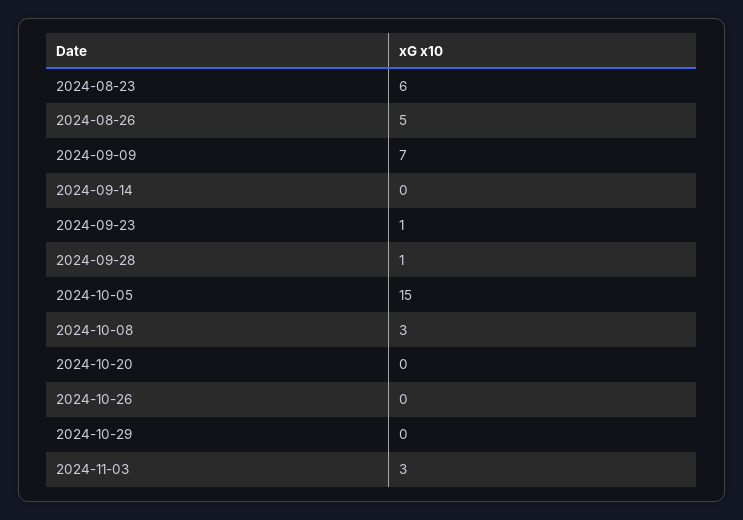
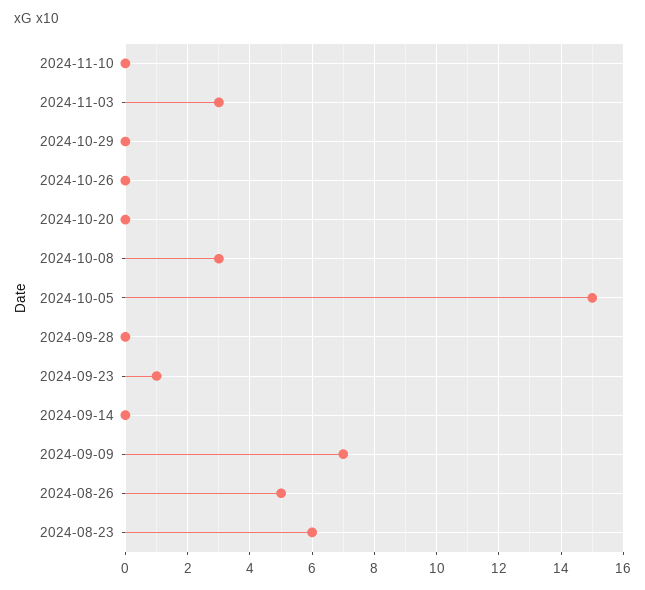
2024-09-28: 1 -> 0
2024-11-10: none -> 0

